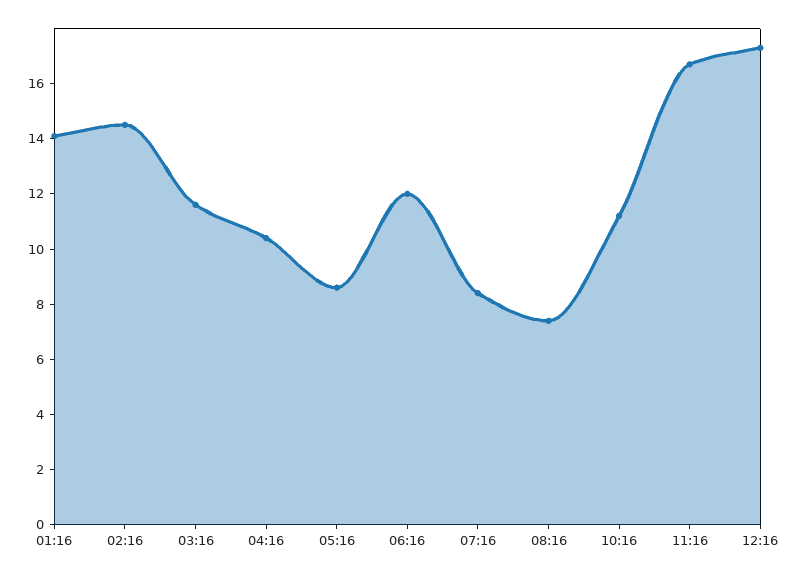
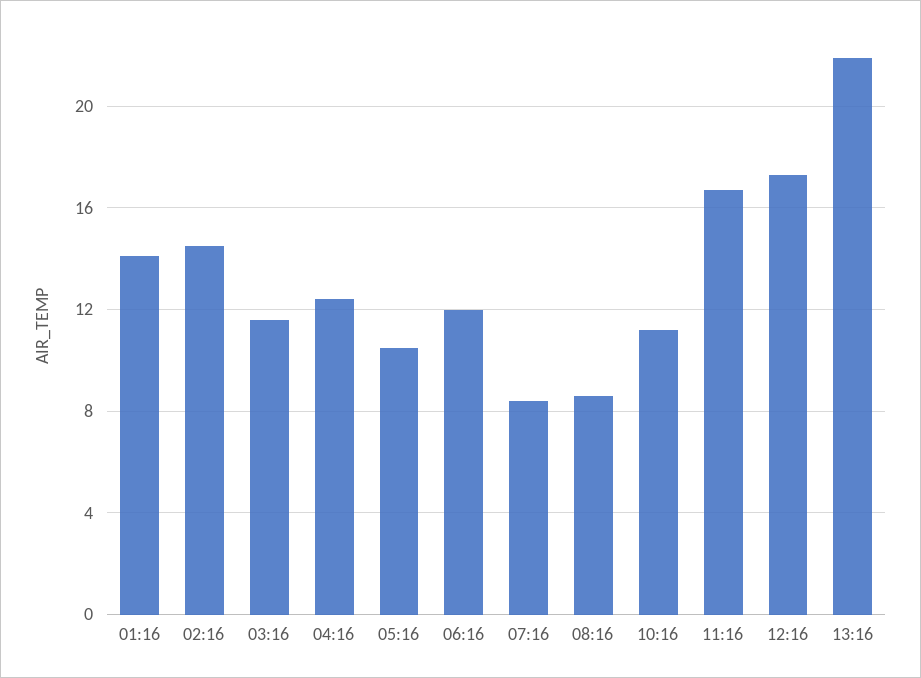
04:16: 10.5 -> 12.5
05:16: 8.5 -> 10.5
08:16: 7.5 -> 8.5
13:16: none -> 22

